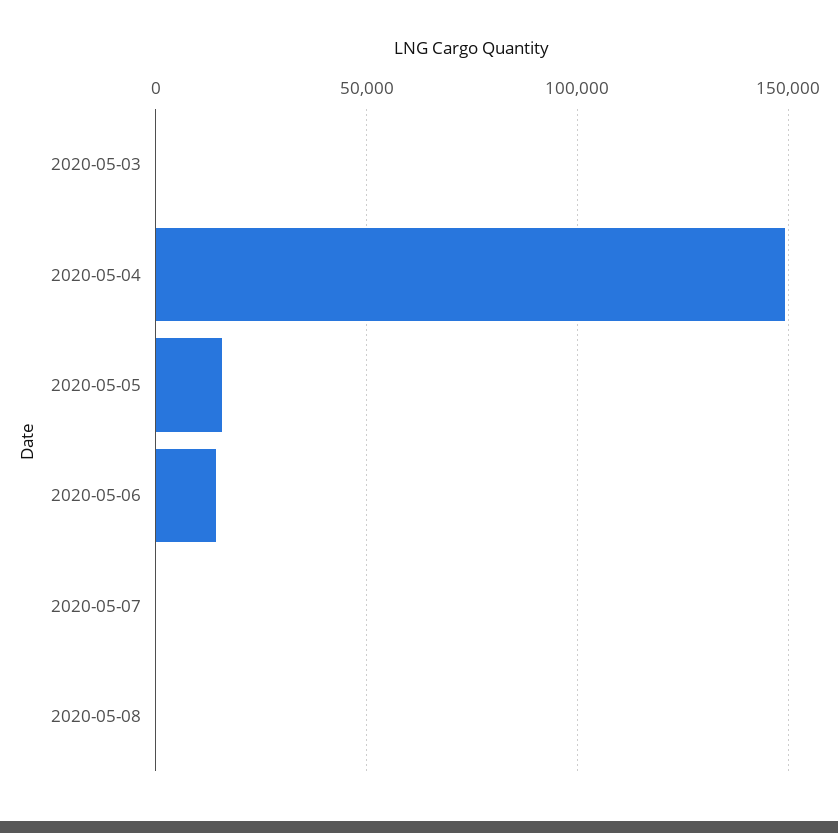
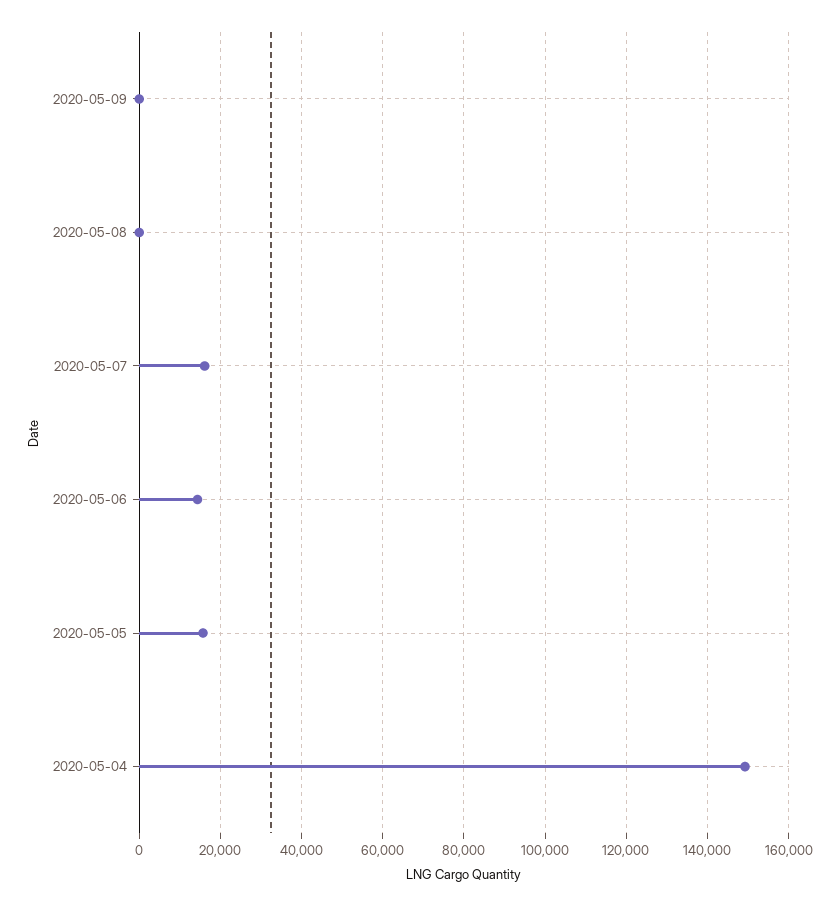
2020-05-03: 0 -> none
2020-05-07: 0 -> 16000
2020-05-09: none -> 0

